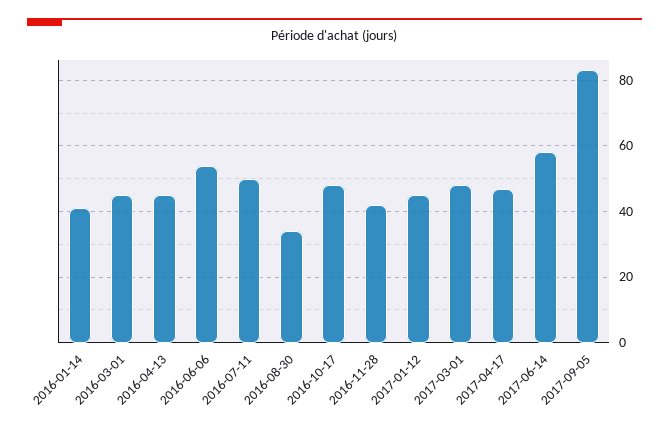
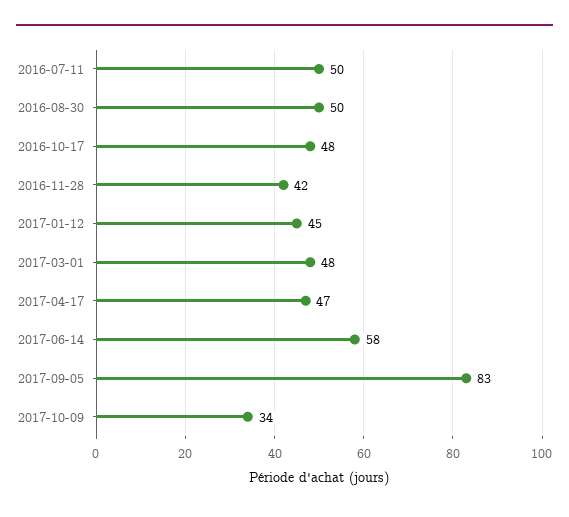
2016-01-14: 40 -> none
2016-03-01: 45 -> none
2016-04-13: 45 -> none
2016-06-06: 55 -> none
2016-08-30: 35 -> 50
2017-10-09: none -> 34

